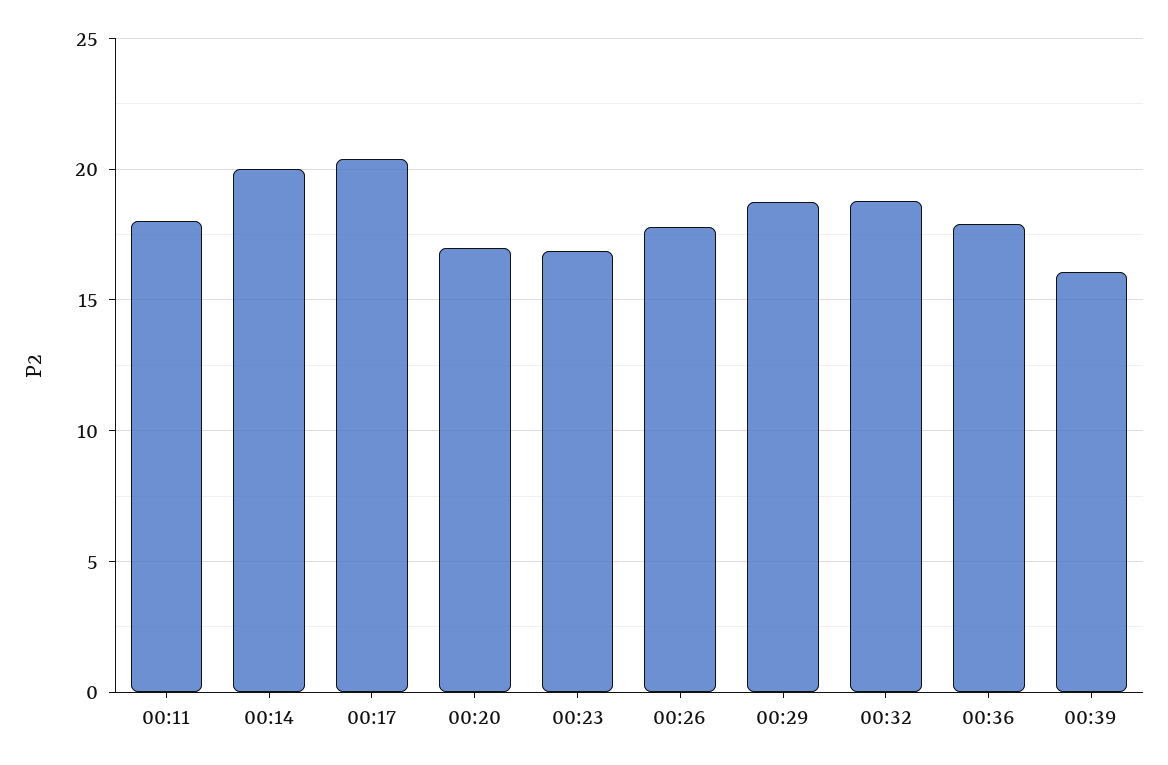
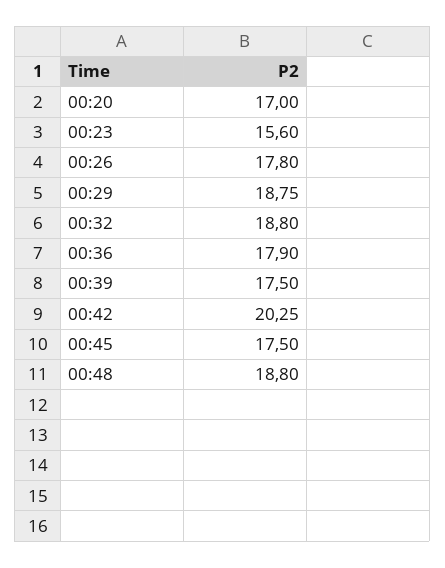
00:11: 18 -> none
00:14: 20 -> none
00:17: 20.5 -> none
00:23: 17 -> 15.6
00:39: 16 -> 17.5
00:42: none -> 20.25
00:45: none -> 17.5
00:48: none -> 18.8

